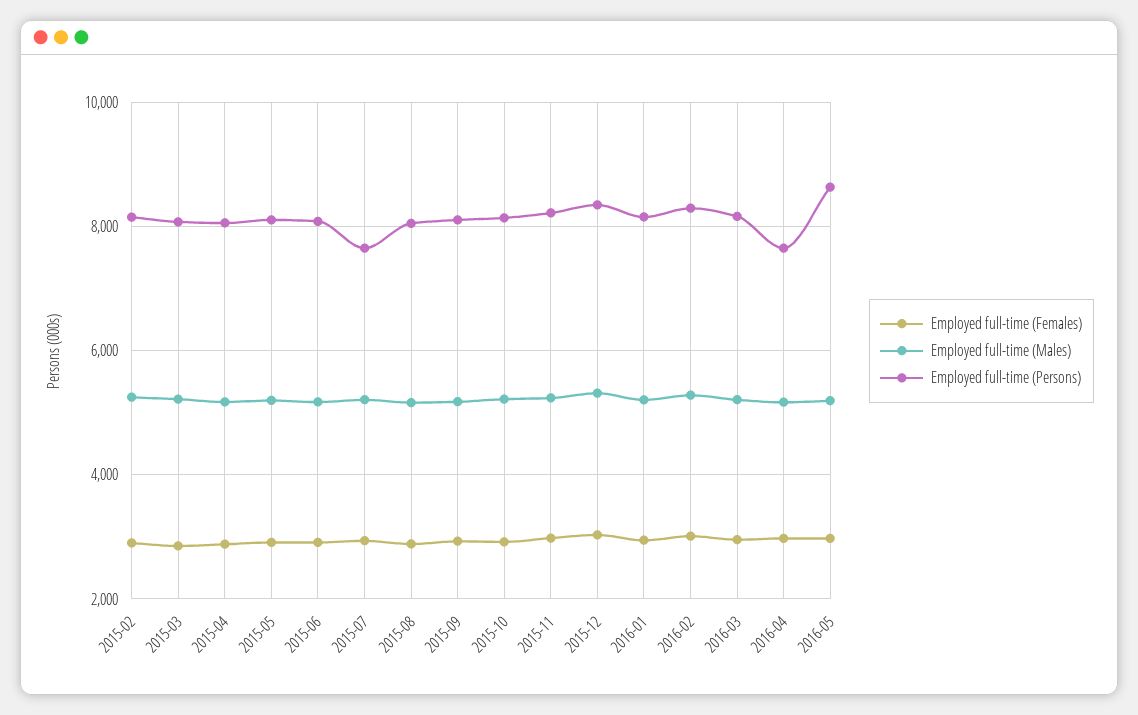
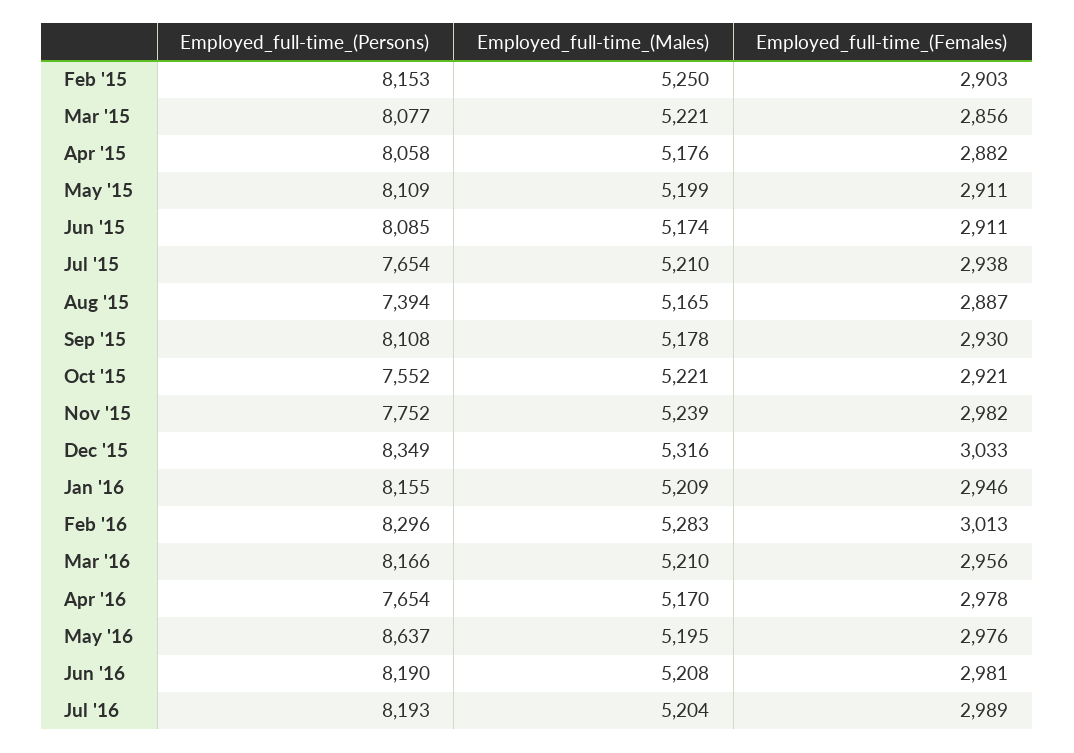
Employed full-time (Persons), 2015-08: 8000 -> 7394
Employed full-time (Persons), 2015-10: 8200 -> 7552
Employed full-time (Persons), 2015-11: 8200 -> 7752
Employed full-time (Persons), Jun '16: none -> 8190
Employed full-time (Males), Jun '16: none -> 5208
Employed full-time (Females), Jun '16: none -> 2981
Employed full-time (Persons), Jul '16: none -> 8193
Employed full-time (Males), Jul '16: none -> 5204
Employed full-time (Females), Jul '16: none -> 2989

